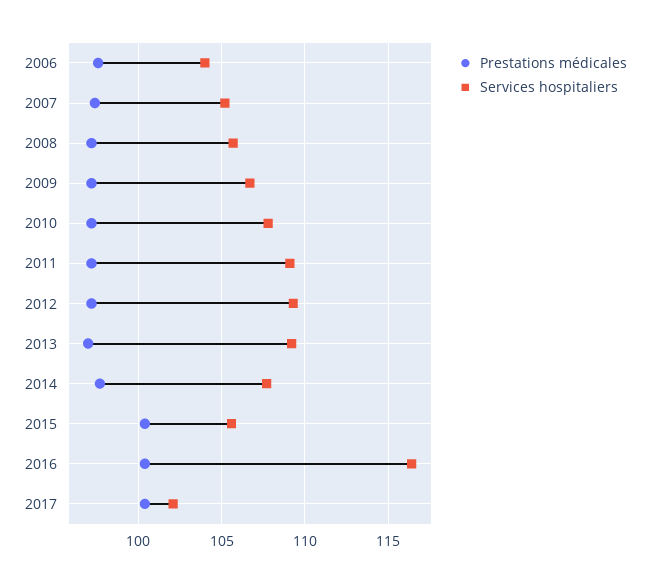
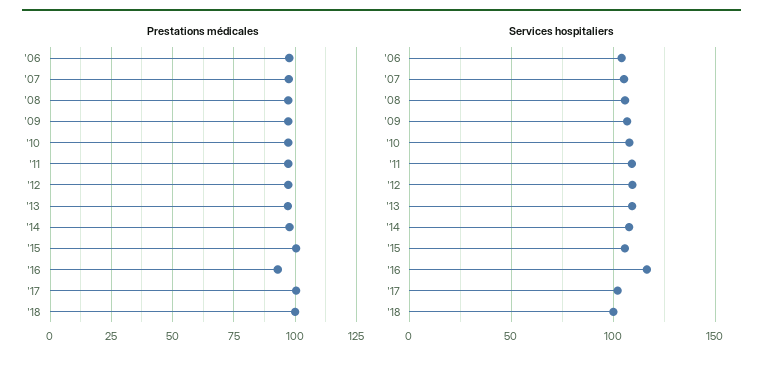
Prestations médicales, 2016: 100.5 -> 92.5
Prestations médicales, '18: none -> 100
Services hospitaliers, '18: none -> 100

